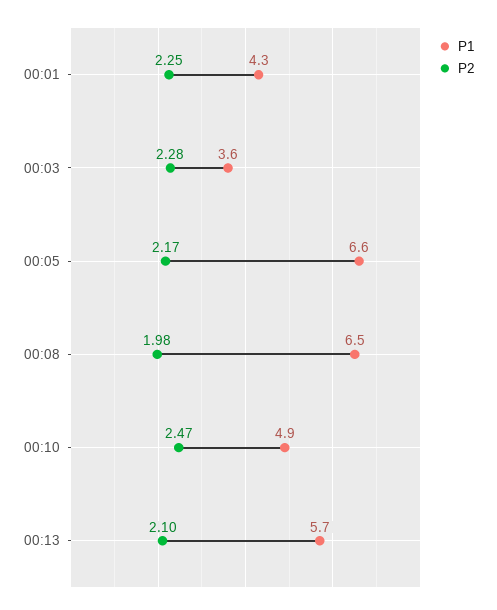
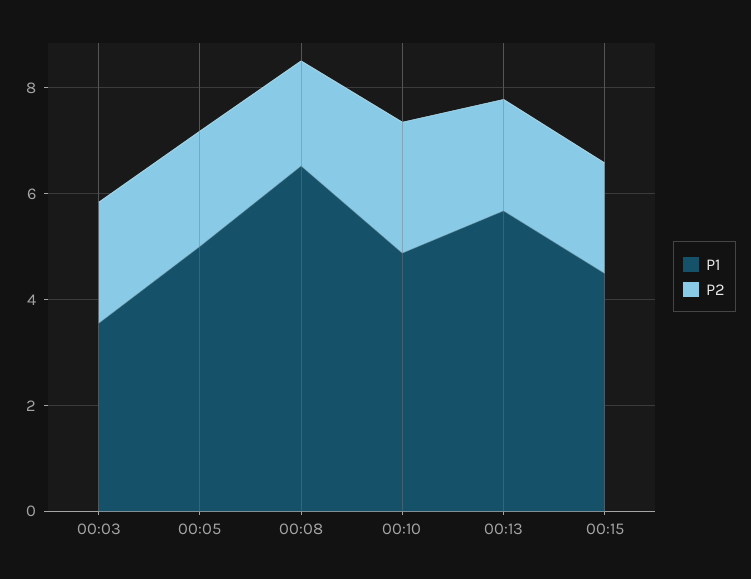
P1, 00:01: 4.3 -> none
P2, 00:01: 2.25 -> none
P1, 00:05: 6.6 -> 5
P1, 00:15: none -> 4.5
P2, 00:15: none -> 2

